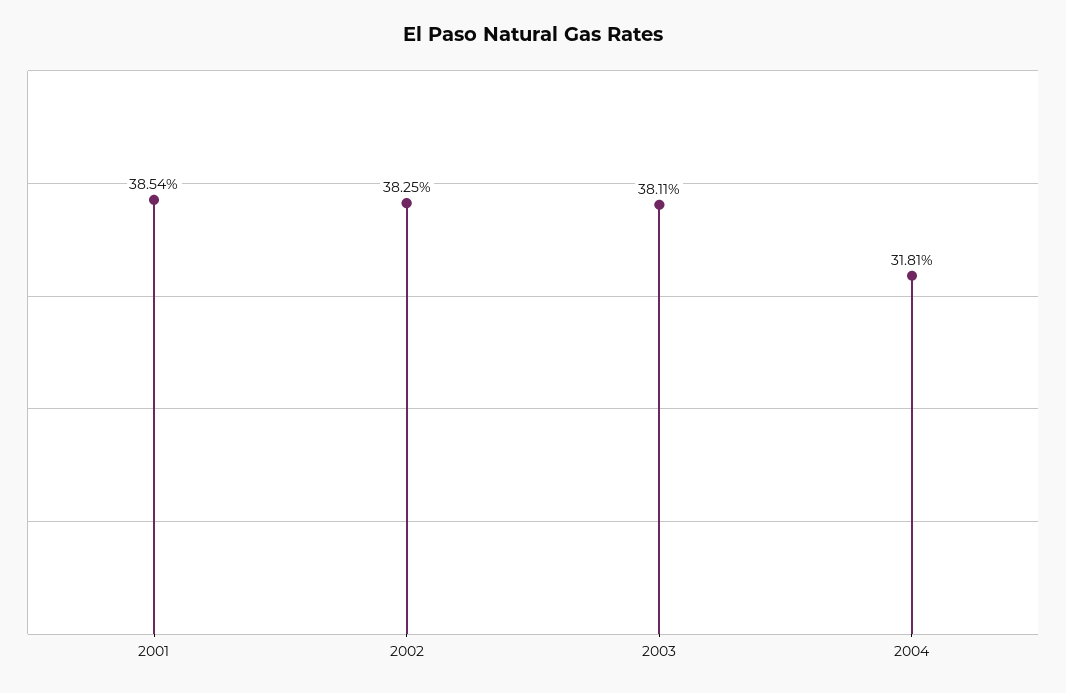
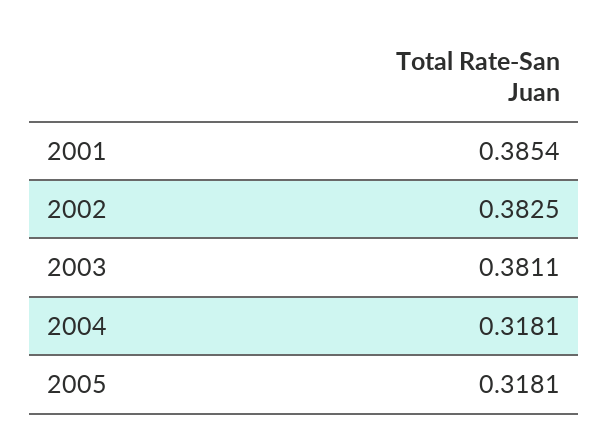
2005: none -> 0.3181

